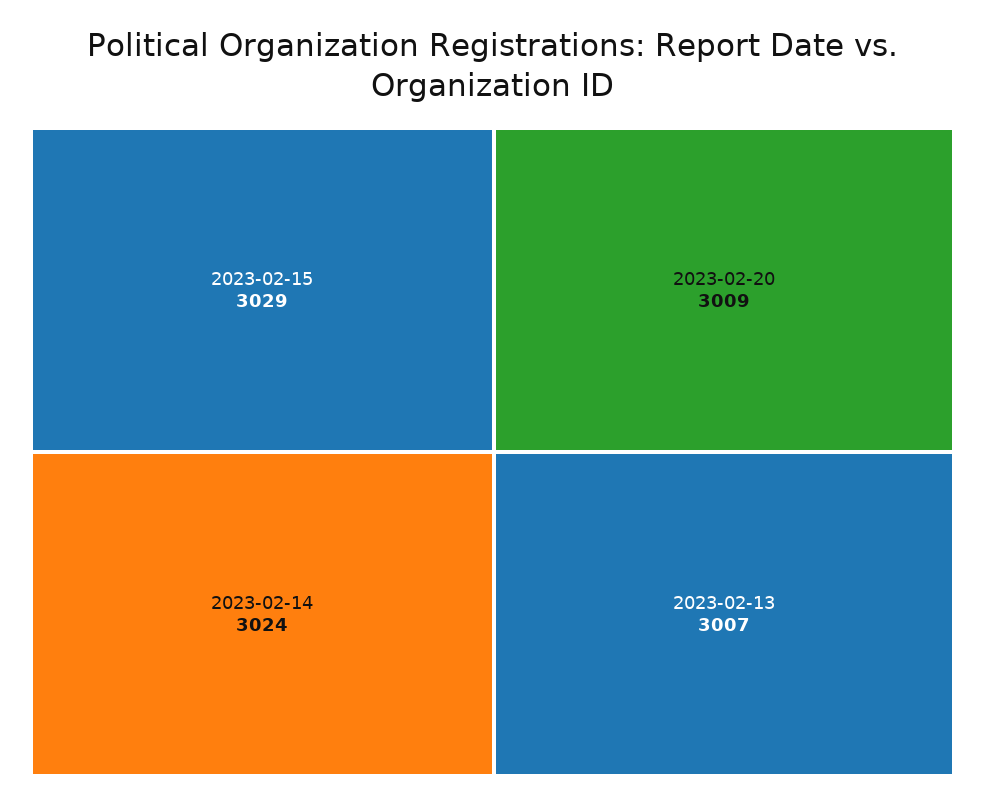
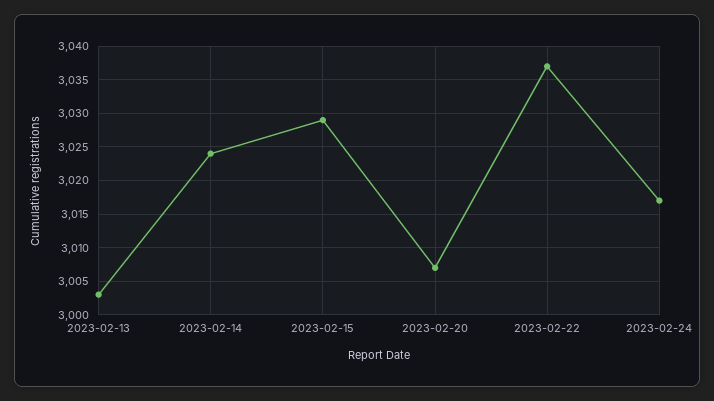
2023-02-20: 3009 -> 3007
2023-02-13: 3007 -> 3003
2023-02-22: none -> 3037
2023-02-24: none -> 3017

